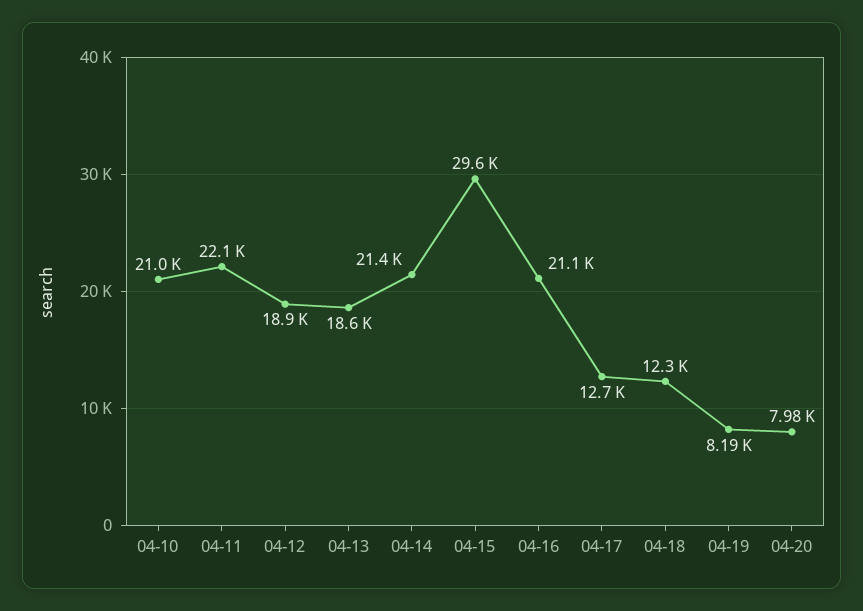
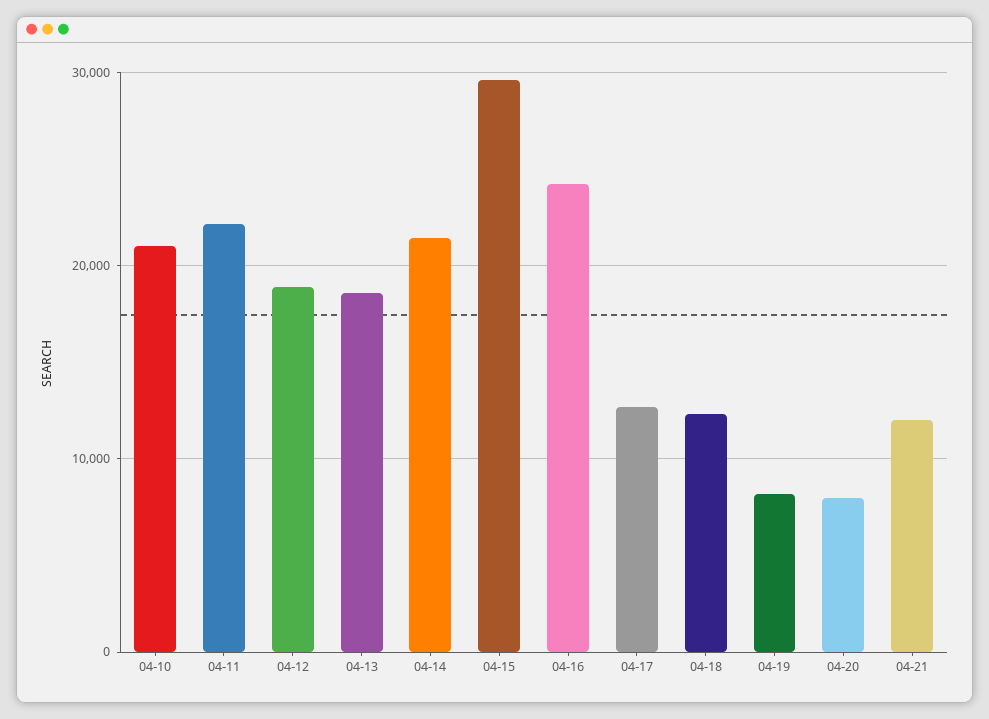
04-16: 21100 -> 24000
04-21: none -> 12000

